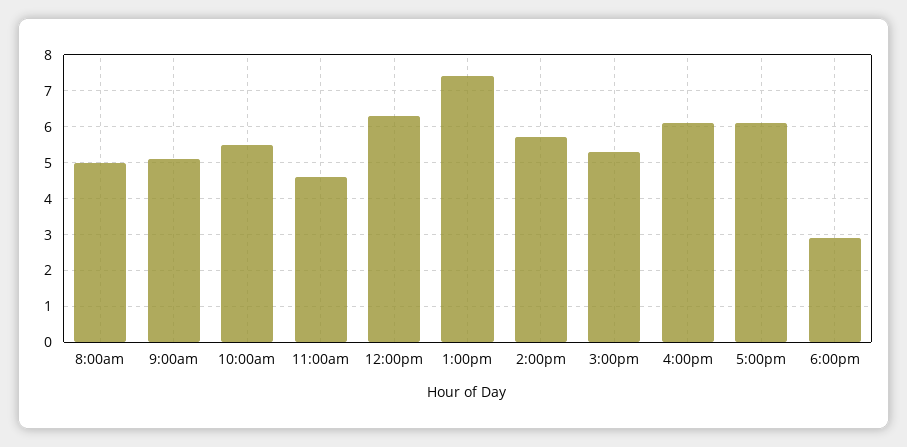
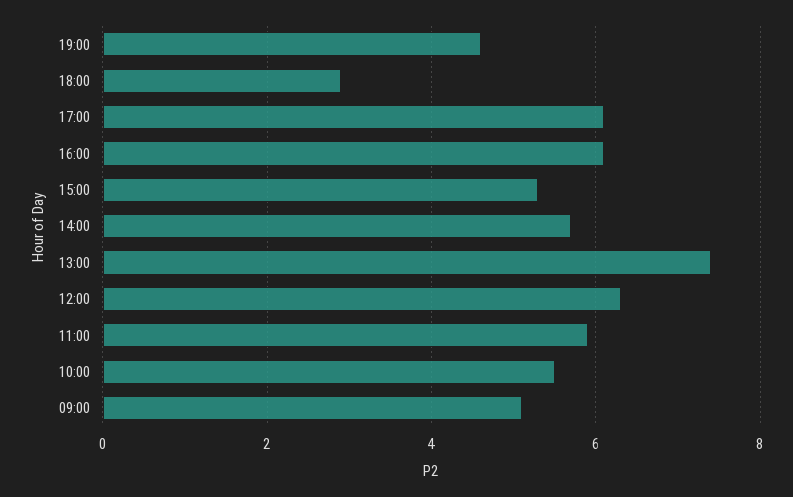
8:00am: 5 -> none
11:00am: 4.5 -> 6
19:00: none -> 4.5

